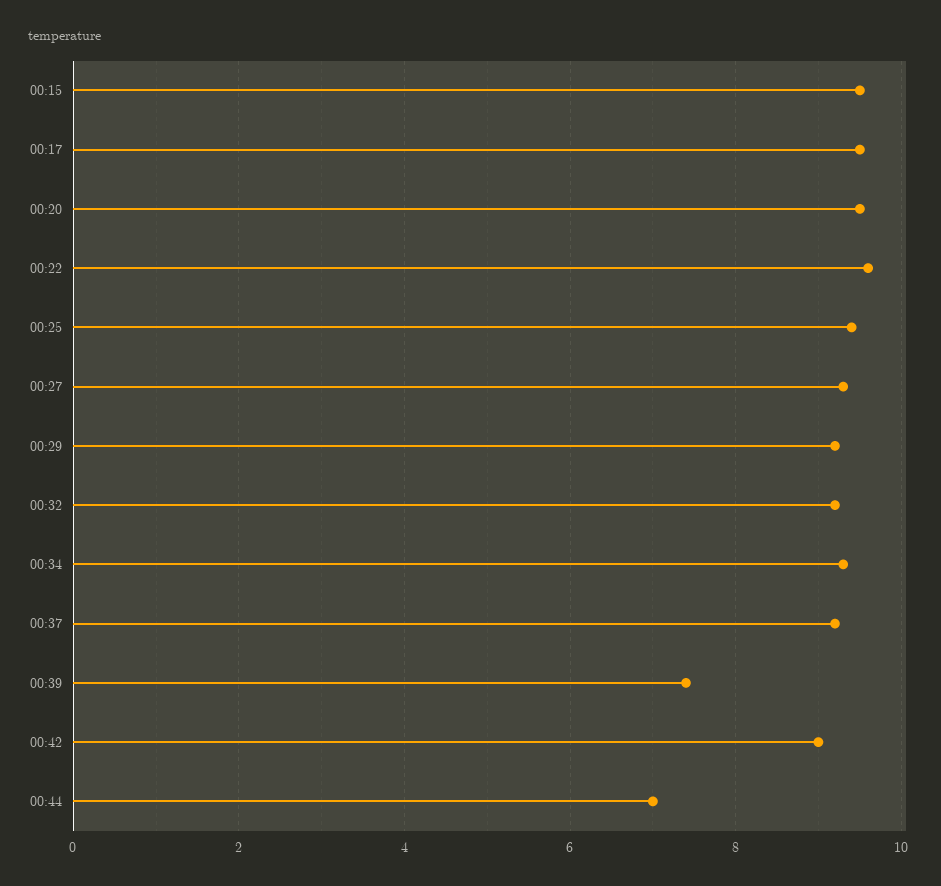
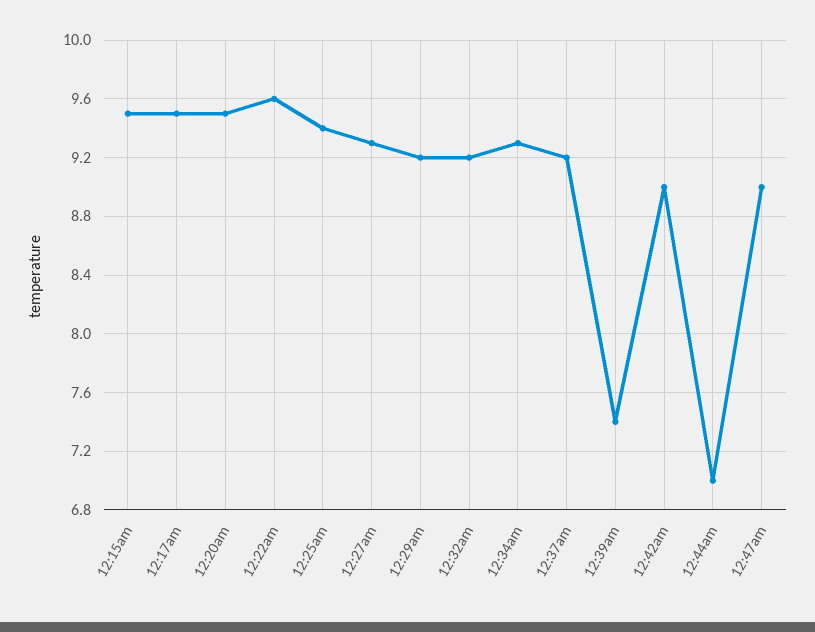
12:47am: none -> 9

